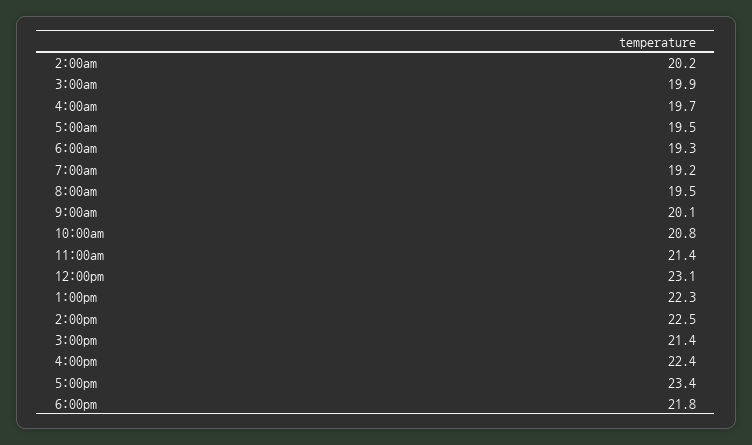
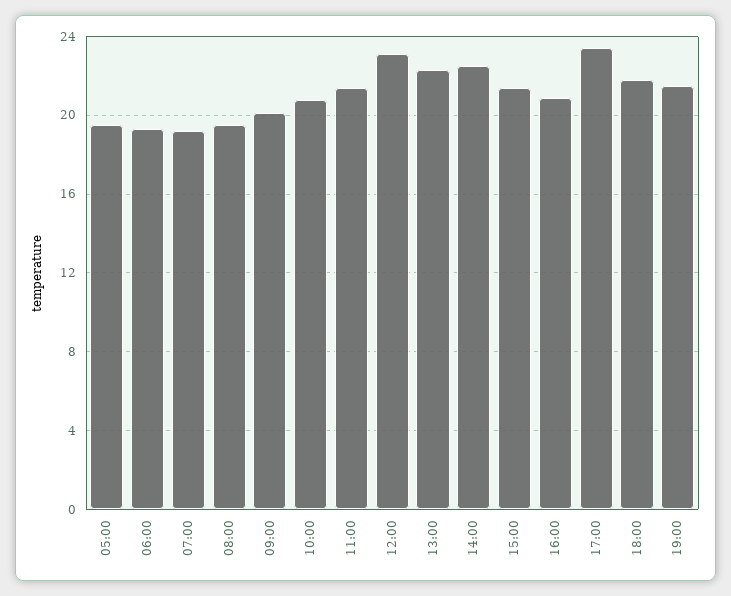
2:00am: 20.2 -> none
3:00am: 19.9 -> none
4:00am: 19.7 -> none
4:00pm: 22.4 -> 21
19:00: none -> 21.5

